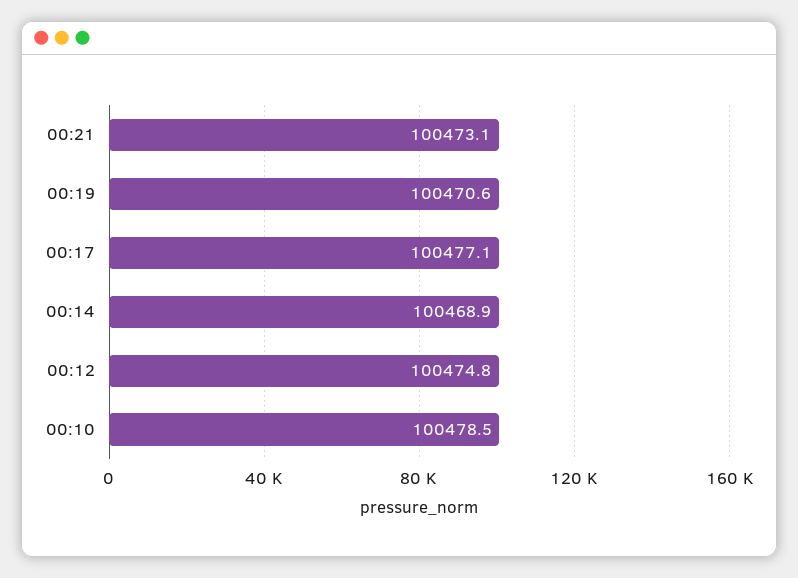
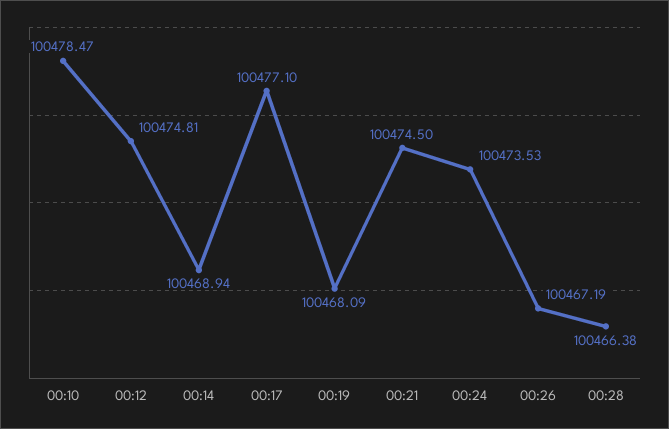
00:21: 100473.1 -> 100474.5
00:19: 100470.6 -> 100468.09
00:24: none -> 100473.53
00:26: none -> 100467.19
00:28: none -> 100466.38

